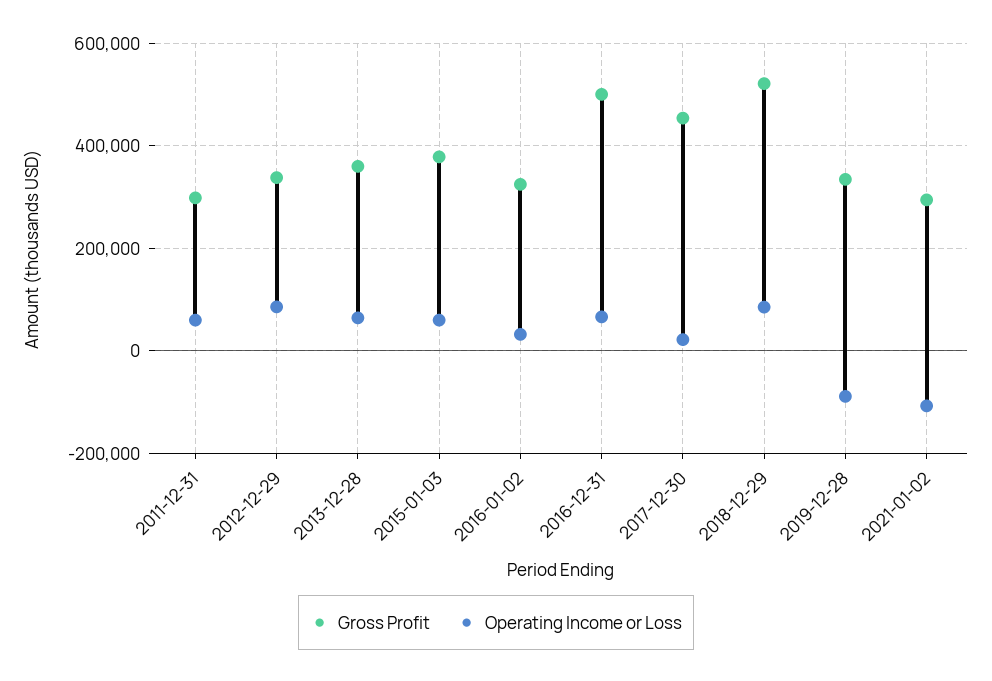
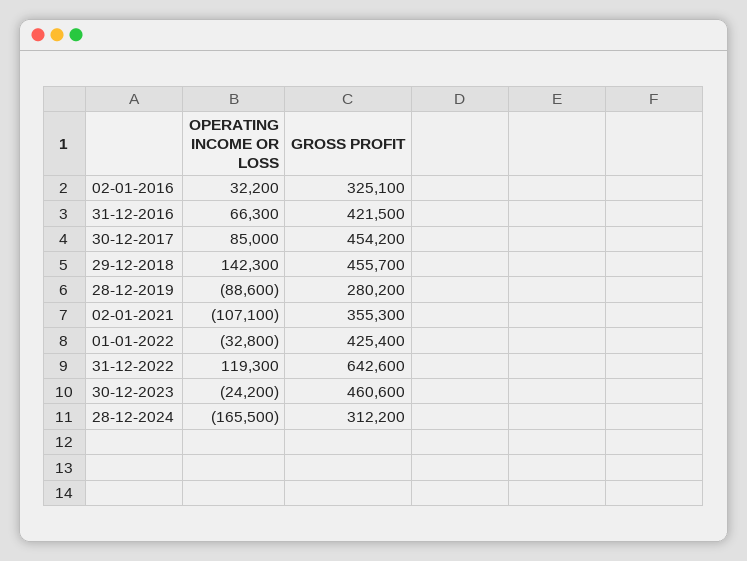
Gross Profit, 2011-12-31: 300000 -> none
Operating Income or Loss, 2011-12-31: 60000 -> none
Gross Profit, 2012-12-29: 340000 -> none
Operating Income or Loss, 2012-12-29: 80000 -> none
Gross Profit, 2013-12-28: 360000 -> none
Operating Income or Loss, 2013-12-28: 60000 -> none
Gross Profit, 2015-01-03: 380000 -> none
Operating Income or Loss, 2015-01-03: 60000 -> none
Gross Profit, 2016-12-31: 500000 -> 421500
Operating Income or Loss, 2017-12-30: 20000 -> 85000
Gross Profit, 2018-12-29: 520000 -> 455700
Operating Income or Loss, 2018-12-29: 80000 -> 142300
Gross Profit, 2019-12-28: 340000 -> 280200
Gross Profit, 2021-01-02: 300000 -> 355300
Operating Income or Loss, 01-01-2022: none -> -32800
Gross Profit, 01-01-2022: none -> 425400
Operating Income or Loss, 31-12-2022: none -> 119300
Gross Profit, 31-12-2022: none -> 642600
Operating Income or Loss, 30-12-2023: none -> -24200
Gross Profit, 30-12-2023: none -> 460600
Operating Income or Loss, 28-12-2024: none -> -165500
Gross Profit, 28-12-2024: none -> 312200

